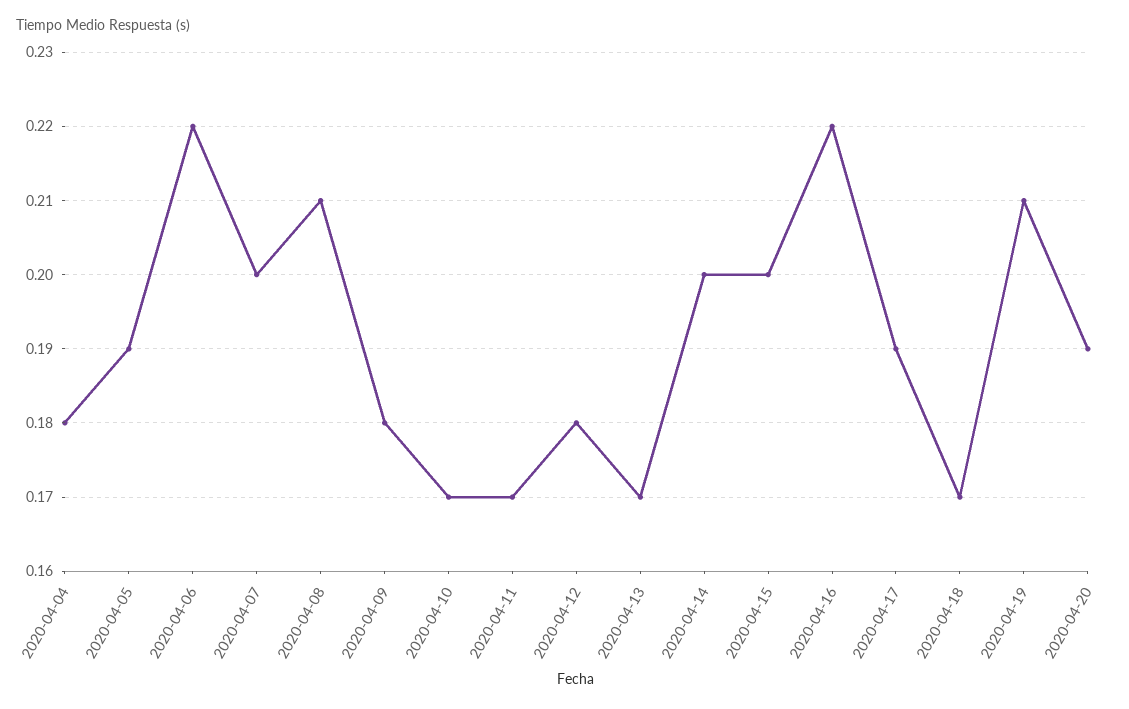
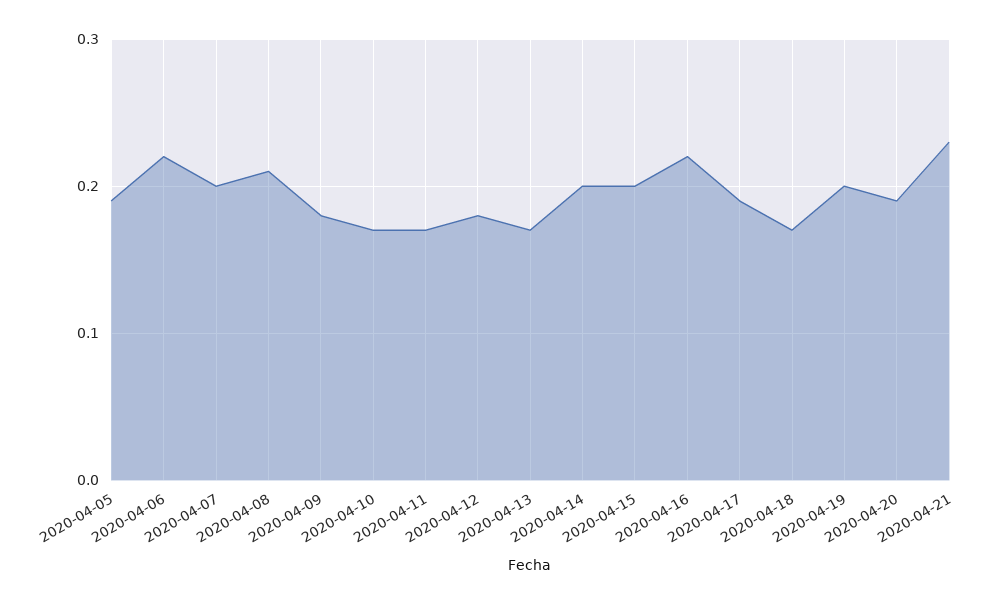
2020-04-04: 0.18 -> none
2020-04-19: 0.21 -> 0.2
2020-04-21: none -> 0.23

